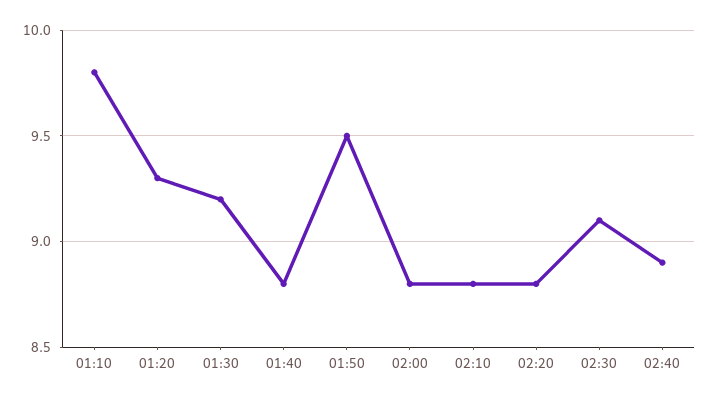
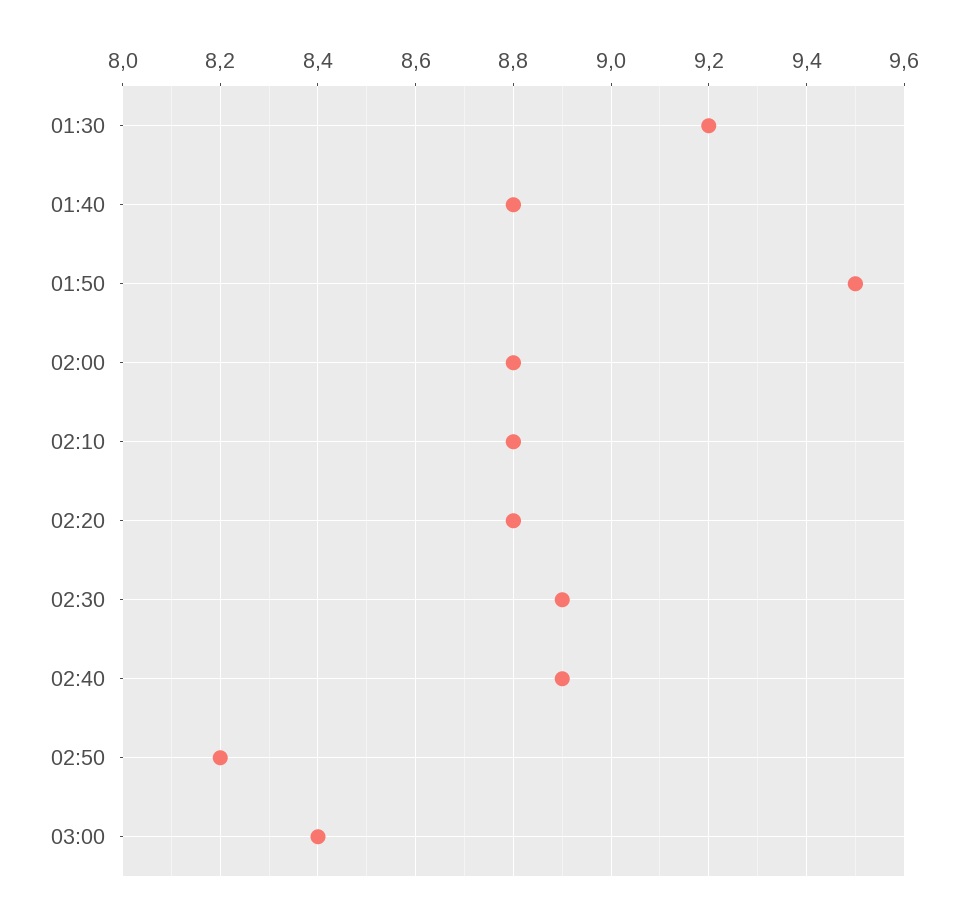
01:10: 9.8 -> none
01:20: 9.3 -> none
02:30: 9.1 -> 8.9
02:50: none -> 8.2
03:00: none -> 8.4

